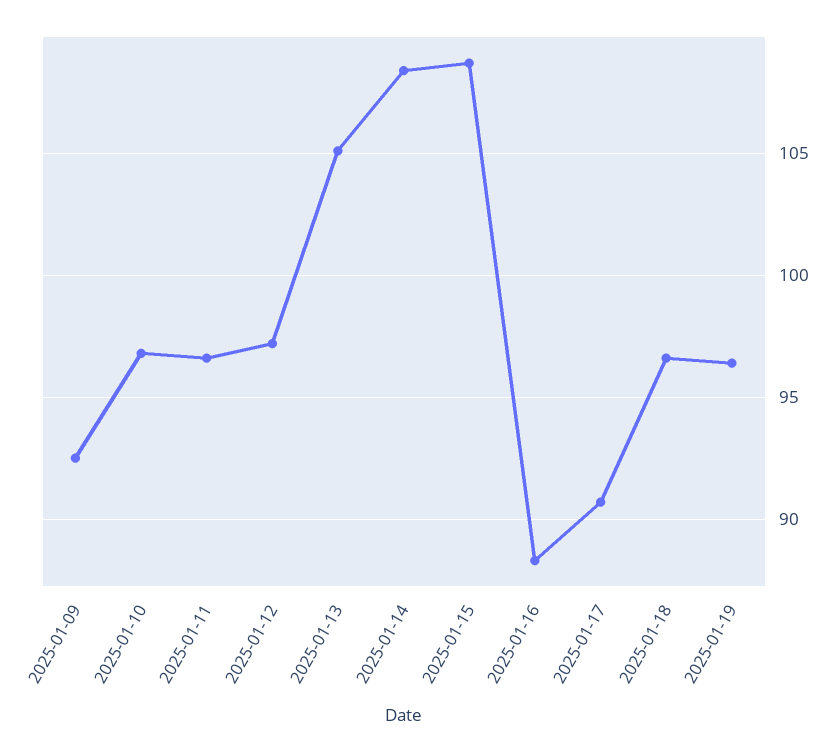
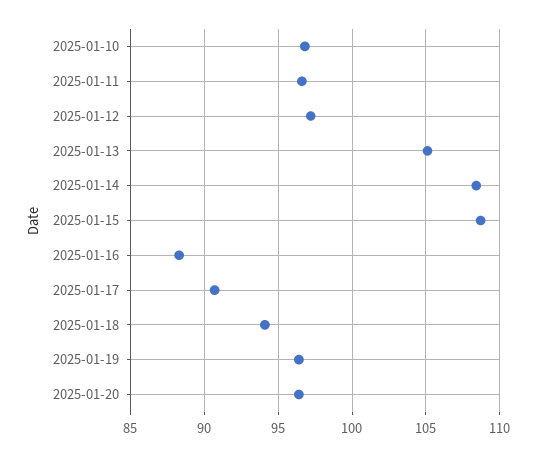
2025-01-09: 92.5 -> none
2025-01-18: 96.5 -> 94
2025-01-20: none -> 96.5

